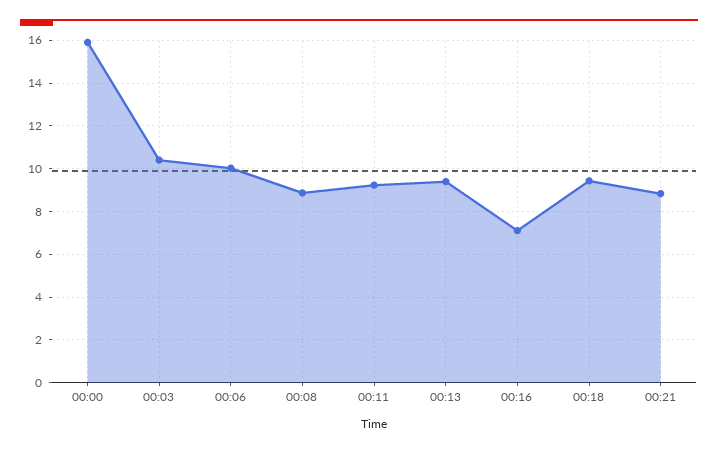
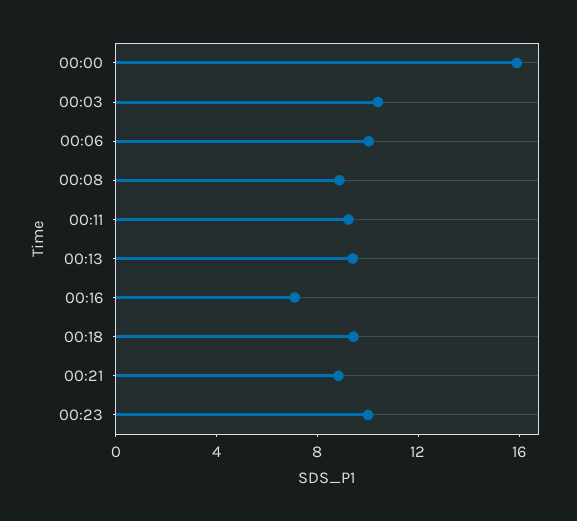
00:23: none -> 10

